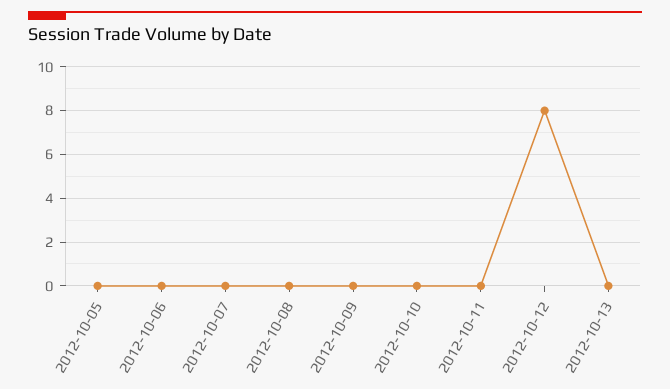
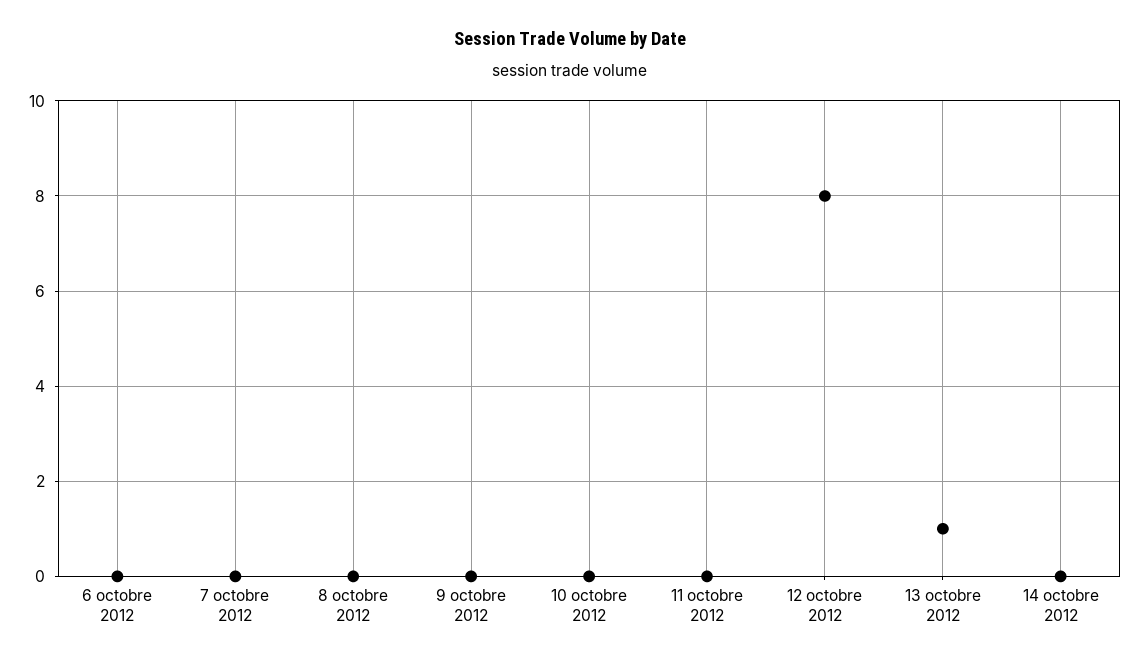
2012-10-05: 0 -> none
2012-10-13: 0 -> 1
14 octobre 2012: none -> 0

